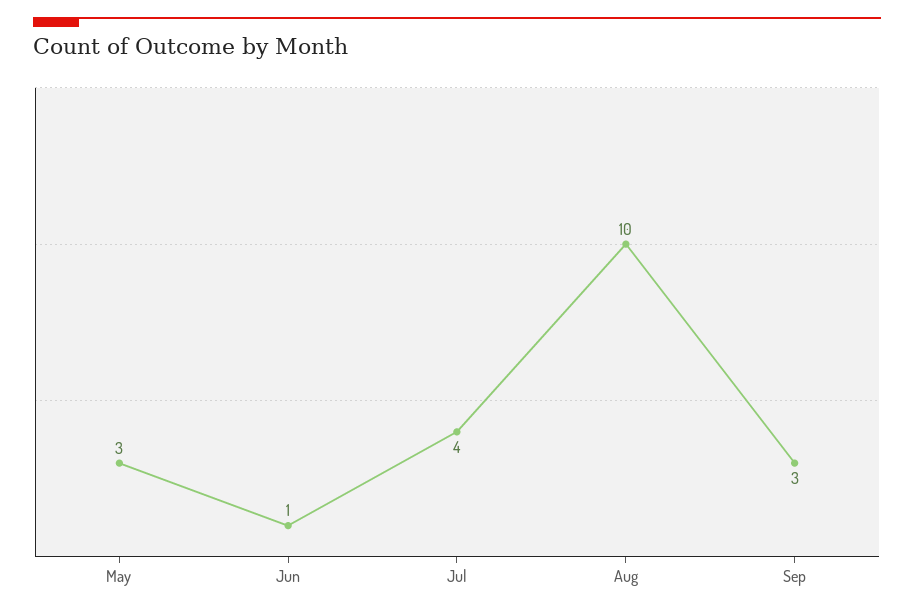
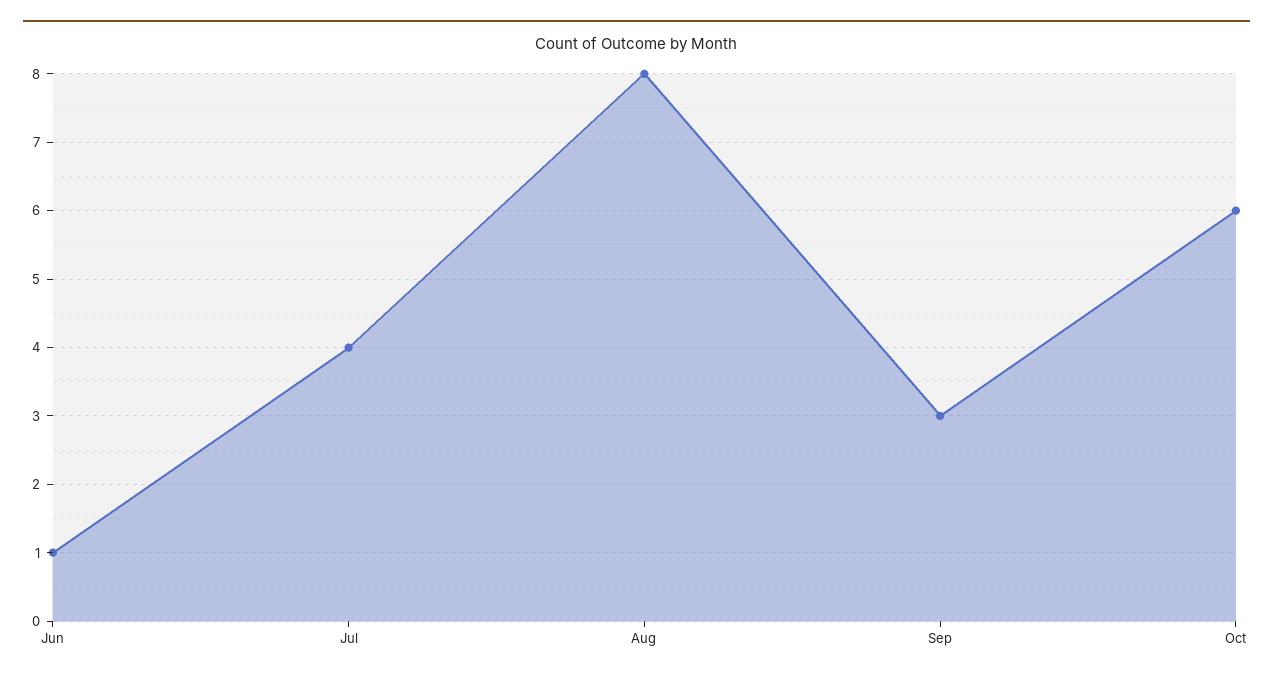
May: 3 -> none
Aug: 10 -> 8
Oct: none -> 6

